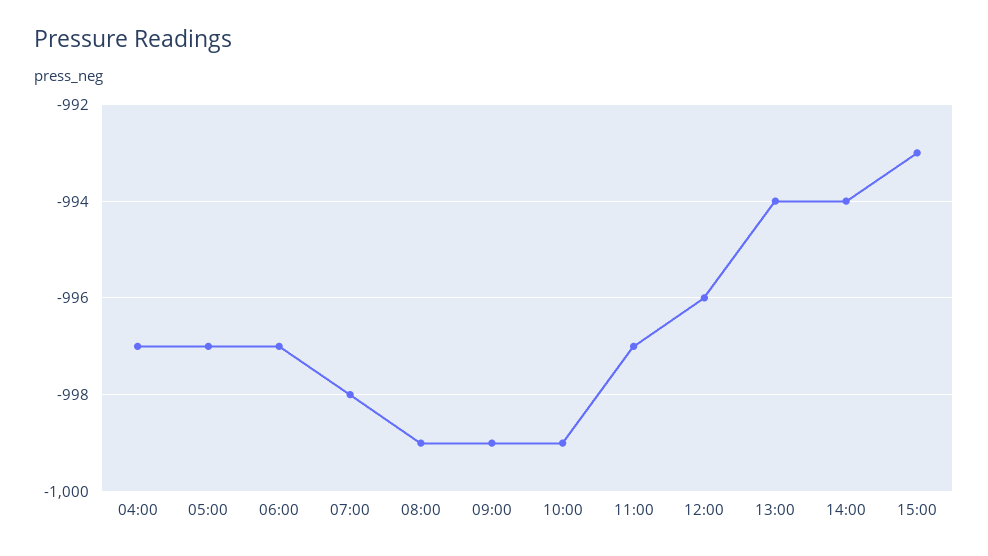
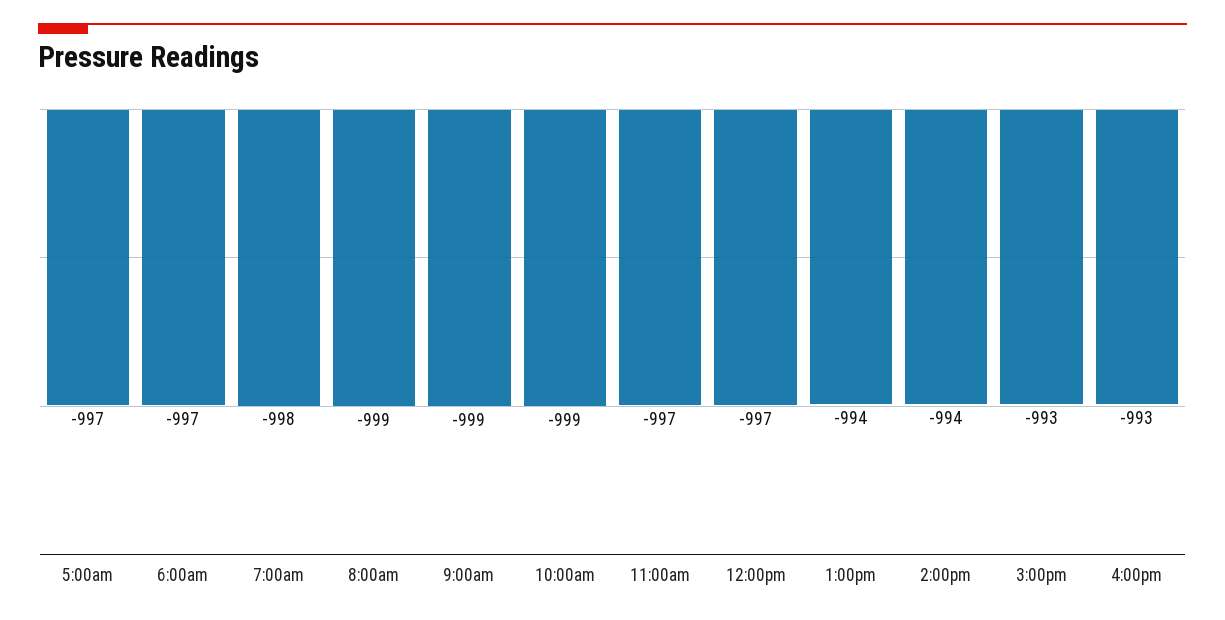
04:00: -997 -> none
12:00: -996 -> -997
4:00pm: none -> -993

